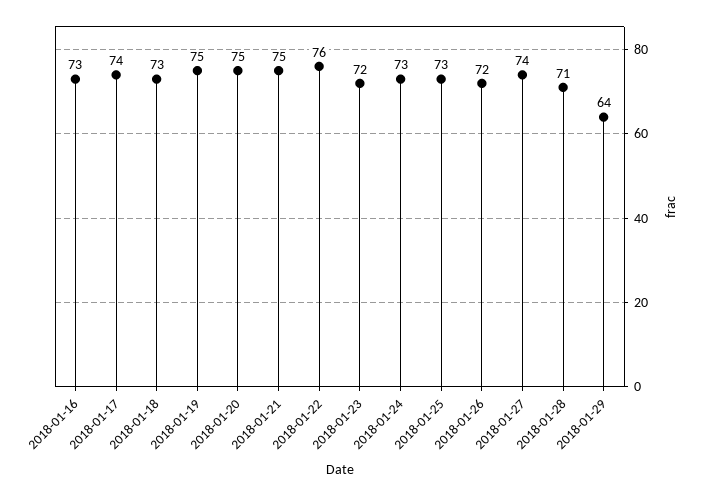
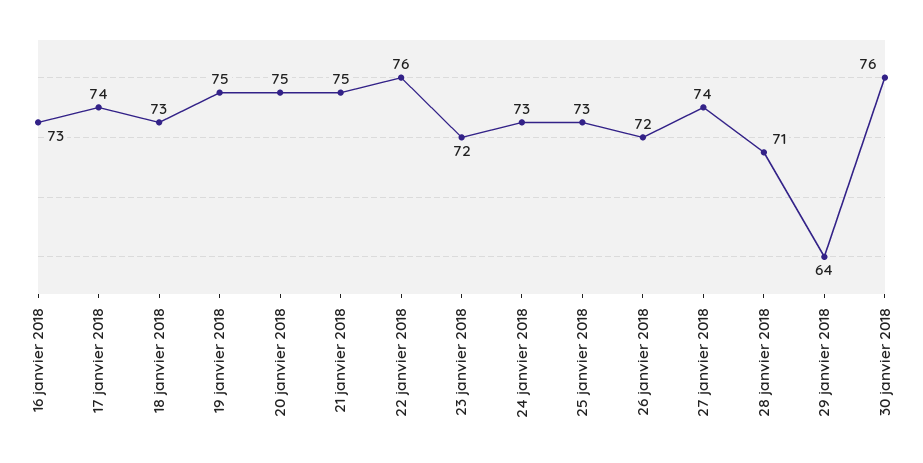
30 janvier 2018: none -> 76

